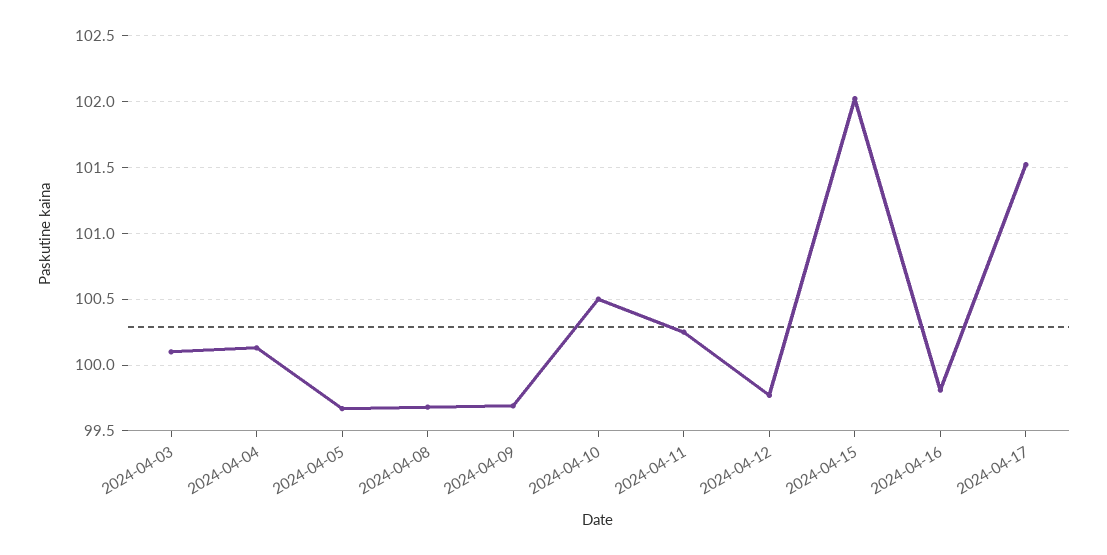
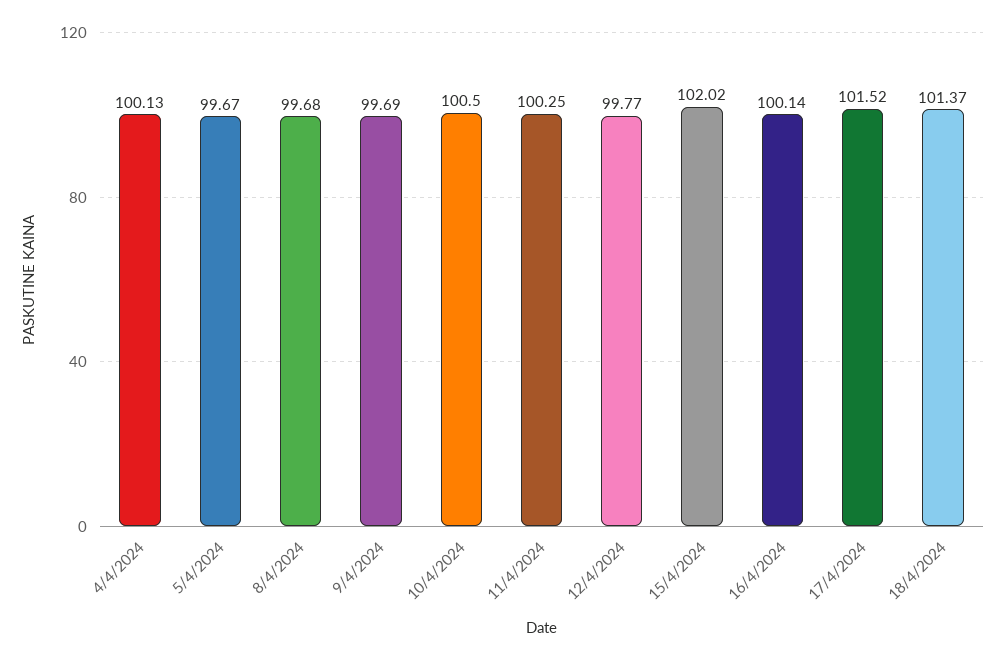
2024-04-03: 100.1 -> none
2024-04-16: 99.8 -> 100.14
18/4/2024: none -> 101.37

